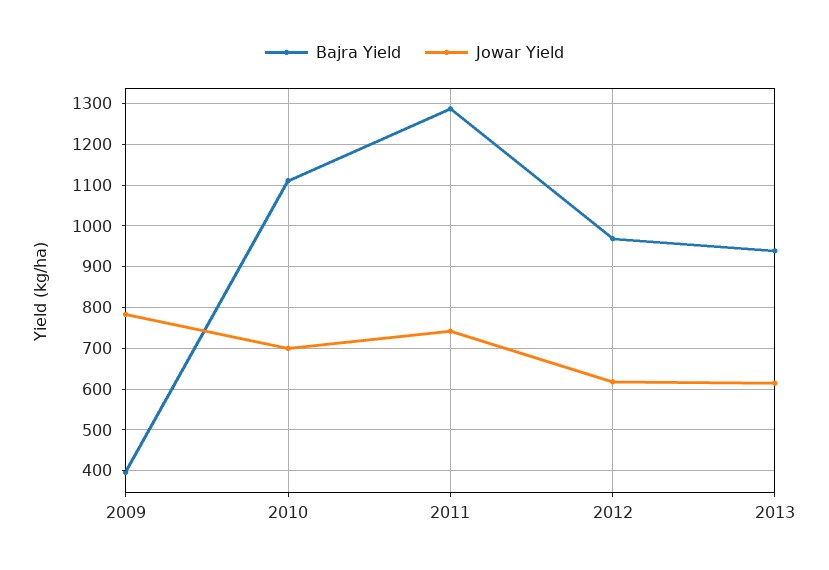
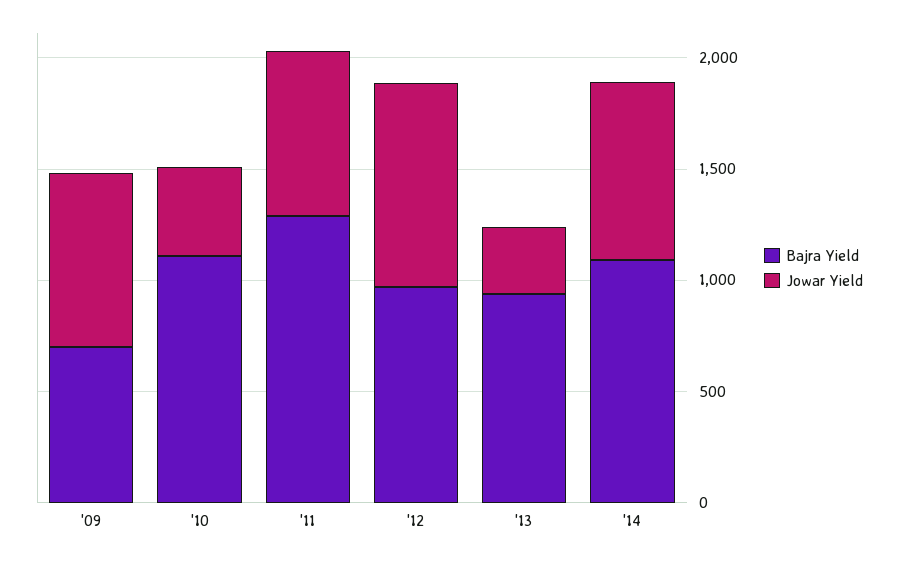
Bajra Yield, 2009: 400 -> 700
Jowar Yield, 2010: 700 -> 400
Jowar Yield, 2012: 620 -> 900
Jowar Yield, 2013: 620 -> 300
Bajra Yield, '14: none -> 1100
Jowar Yield, '14: none -> 800

